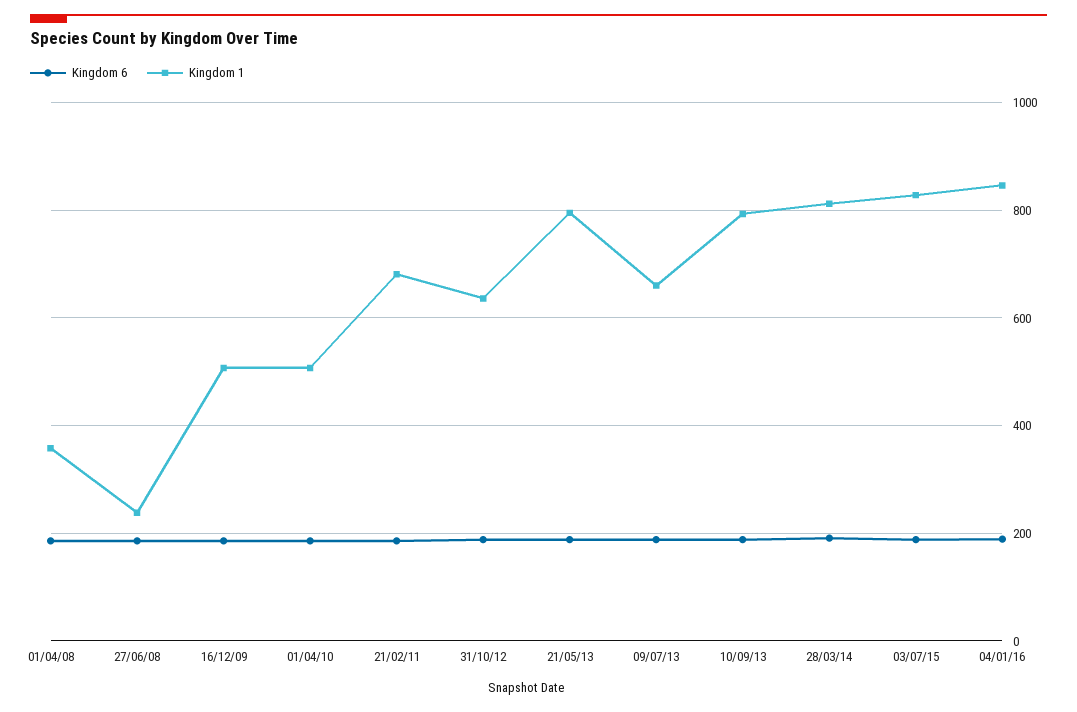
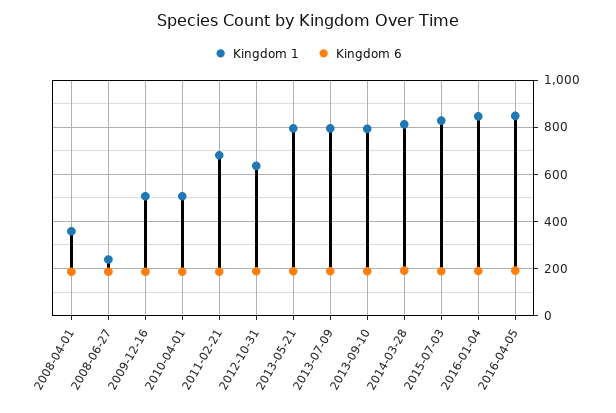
Kingdom 1, 09/07/13: 660 -> 800
Kingdom 1, 2016-04-05: none -> 850
Kingdom 6, 2016-04-05: none -> 200

